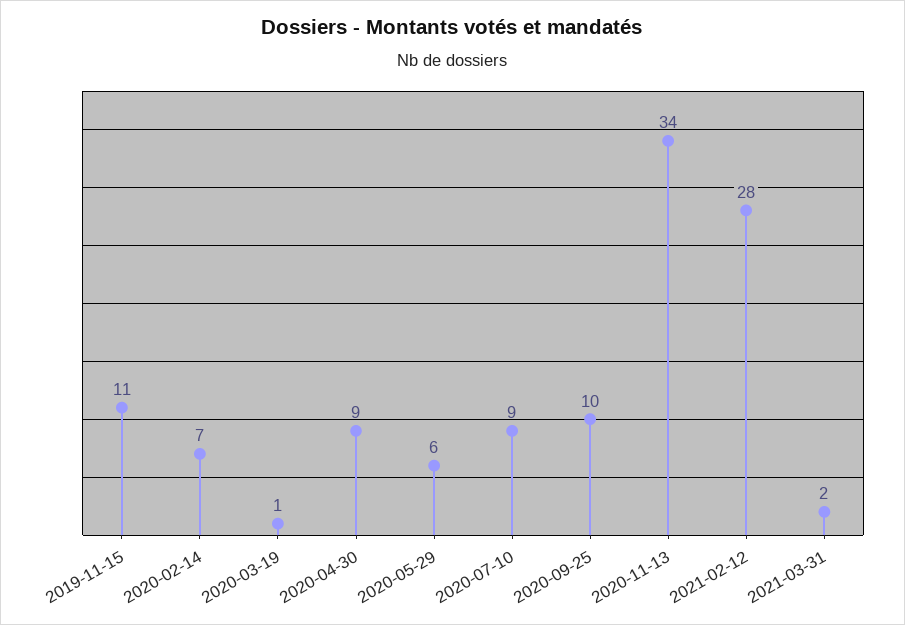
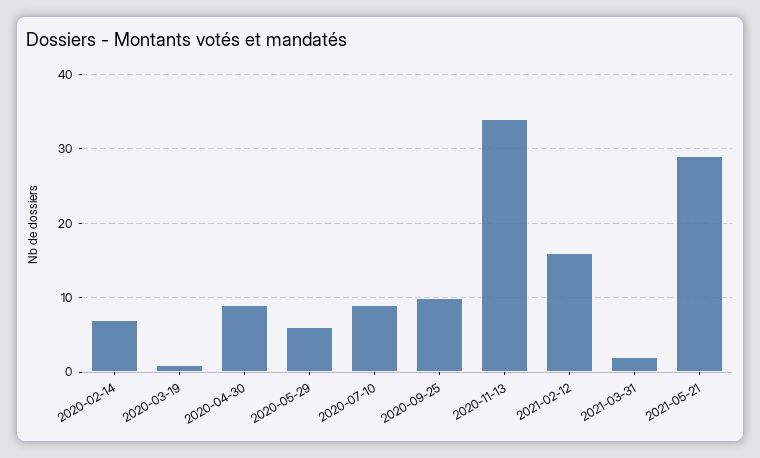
2019-11-15: 11 -> none
2021-02-12: 28 -> 16
2021-05-21: none -> 29

